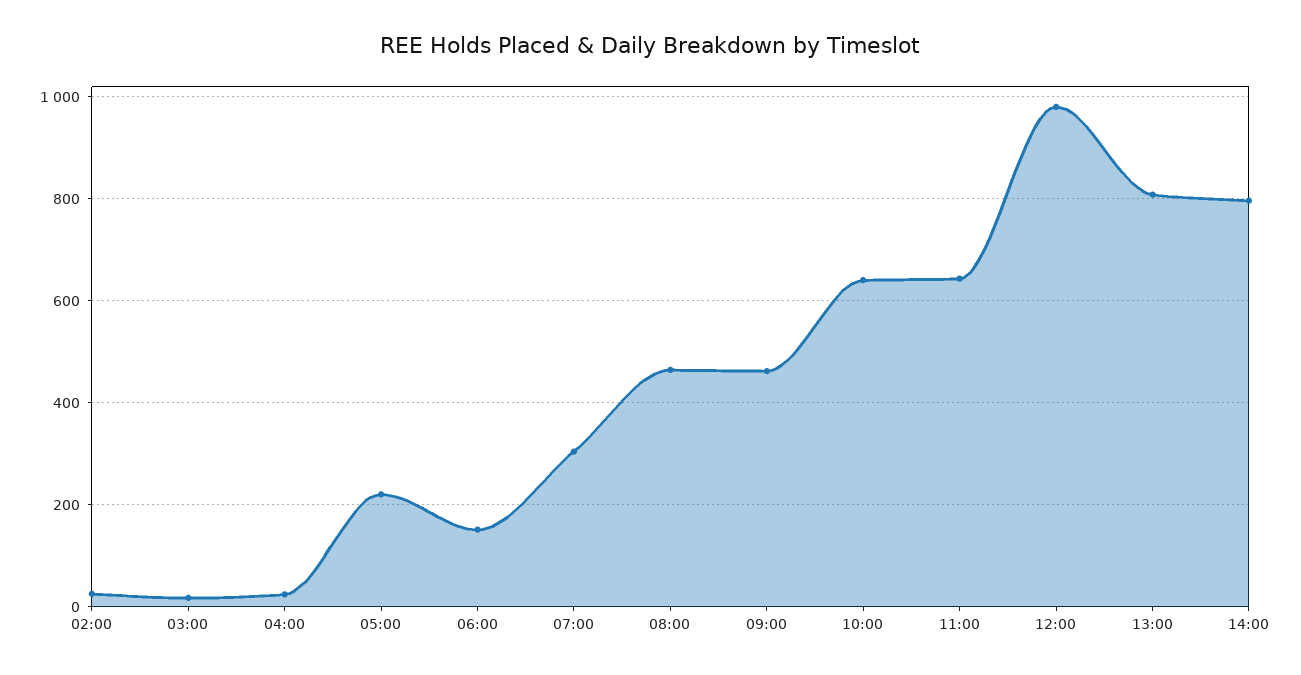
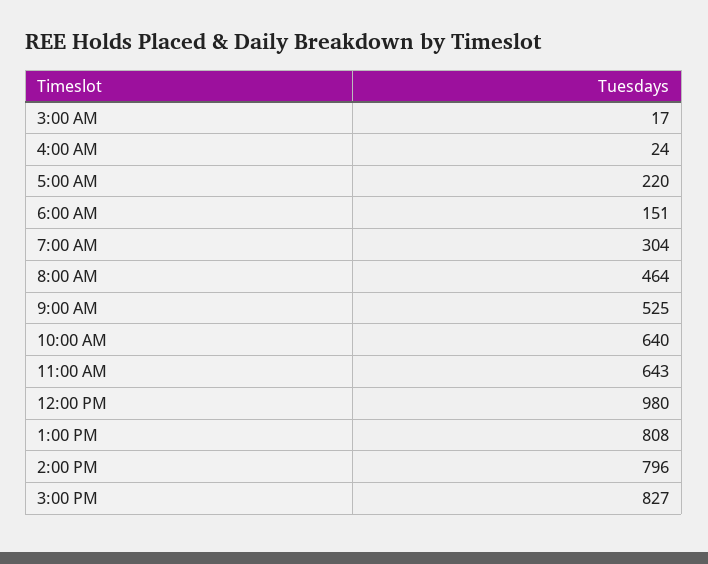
02:00: 20 -> none
09:00: 460 -> 525
3:00 PM: none -> 827

